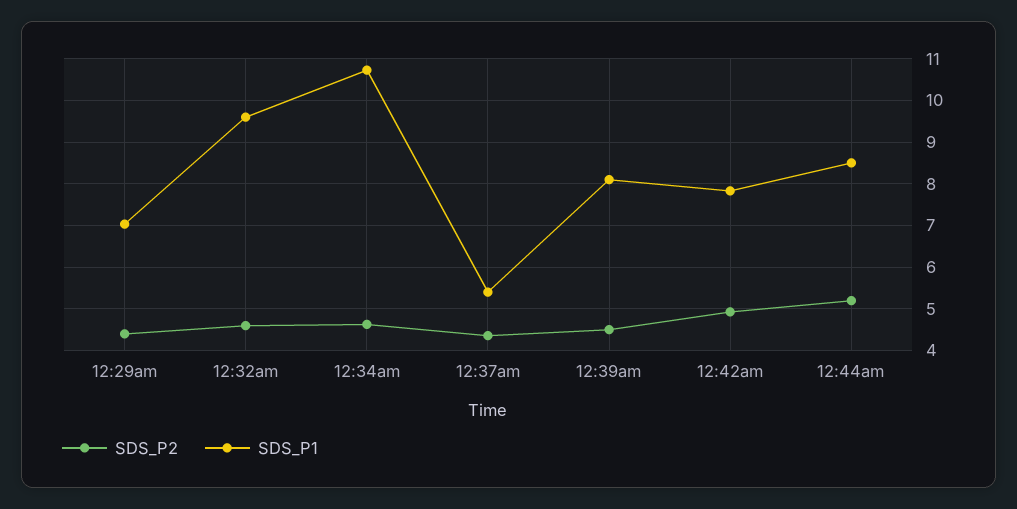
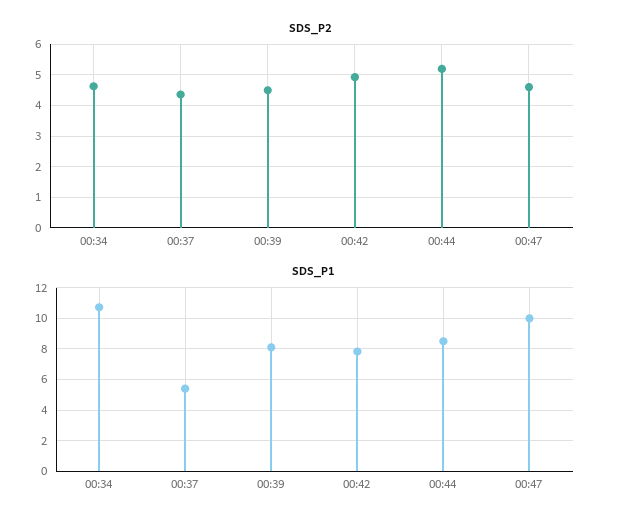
SDS_P2, 12:29am: 4.4 -> none
SDS_P1, 12:29am: 7 -> none
SDS_P2, 12:32am: 4.6 -> none
SDS_P1, 12:32am: 9.6 -> none
SDS_P2, 00:47: none -> 4.6
SDS_P1, 00:47: none -> 10

